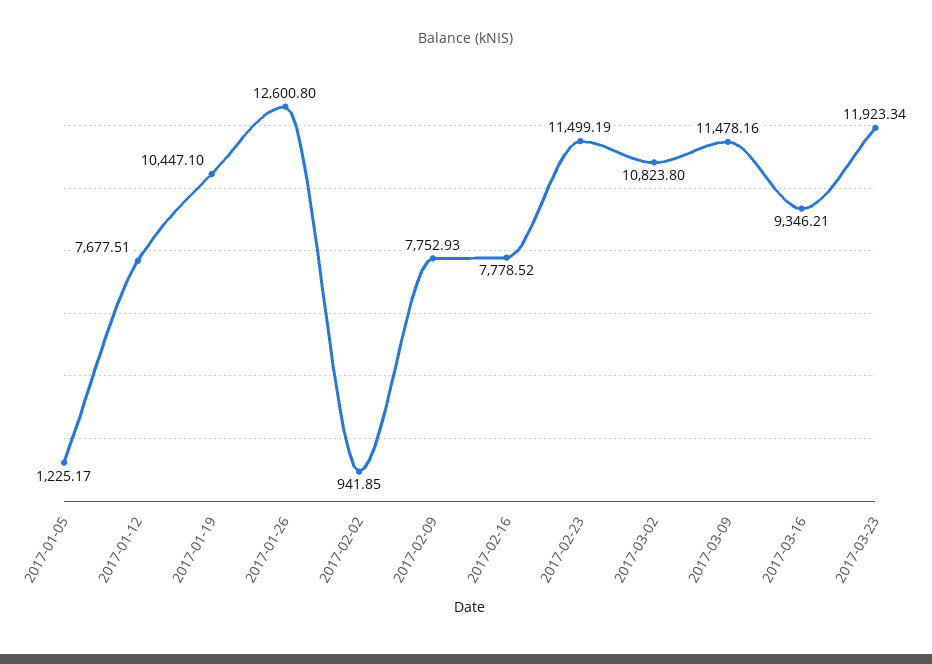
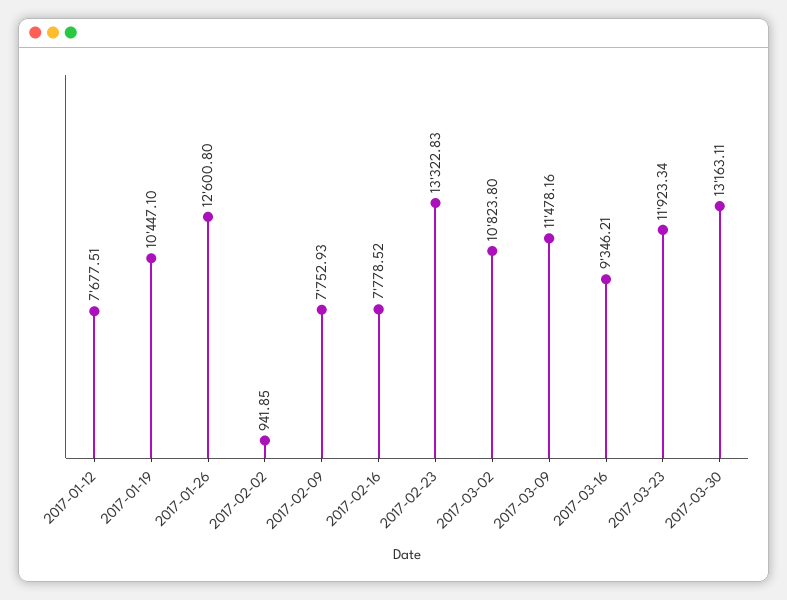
2017-01-05: 1225.17 -> none
2017-02-23: 11499.19 -> 13322.83
2017-03-30: none -> 13163.11

